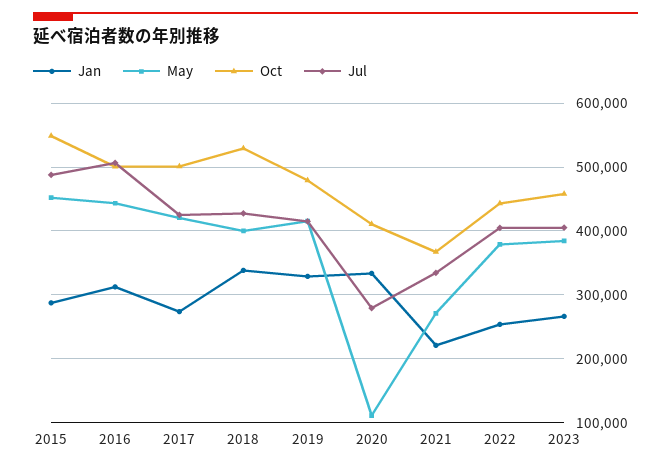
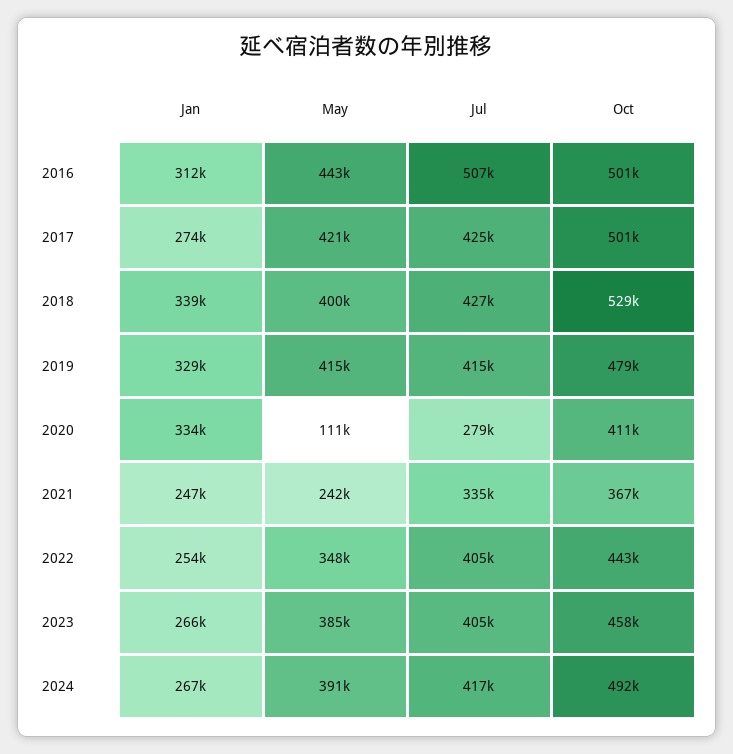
Jan, 2015: 290000 -> none
May, 2015: 450000 -> none
Oct, 2015: 550000 -> none
Jul, 2015: 490000 -> none
Jan, 2021: 220000 -> 247000
May, 2021: 270000 -> 242000
May, 2022: 380000 -> 348000
Jan, 2024: none -> 267000
May, 2024: none -> 391000
Jul, 2024: none -> 417000
Oct, 2024: none -> 492000

